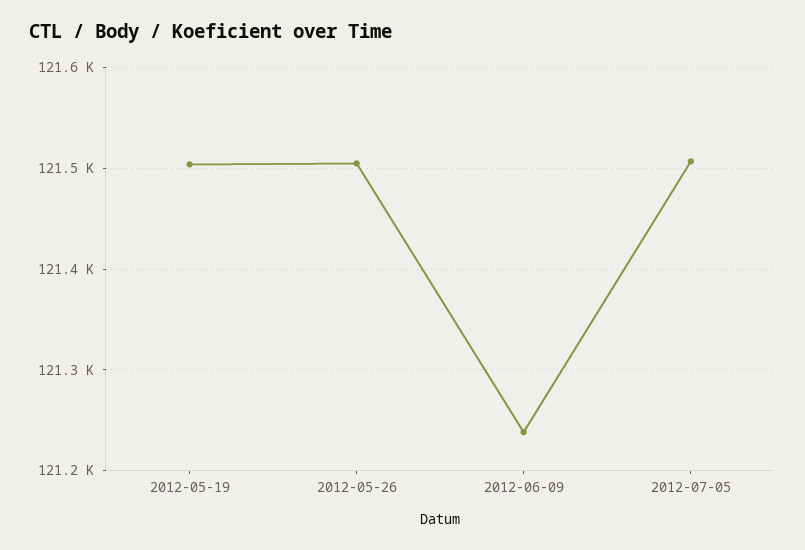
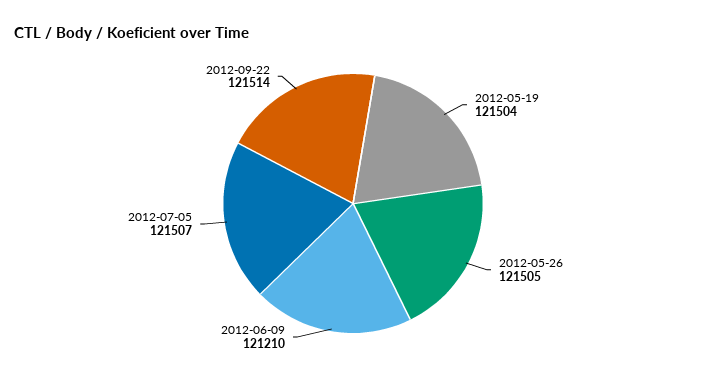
2012-06-09: 121240 -> 121210
2012-09-22: none -> 121514

